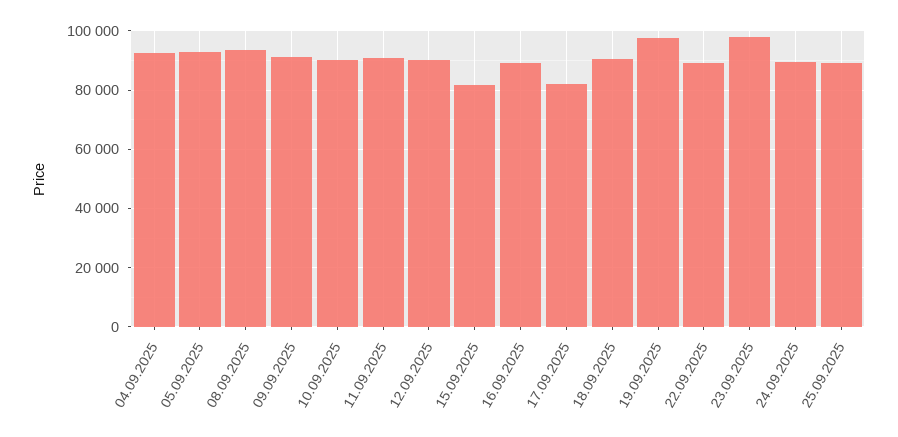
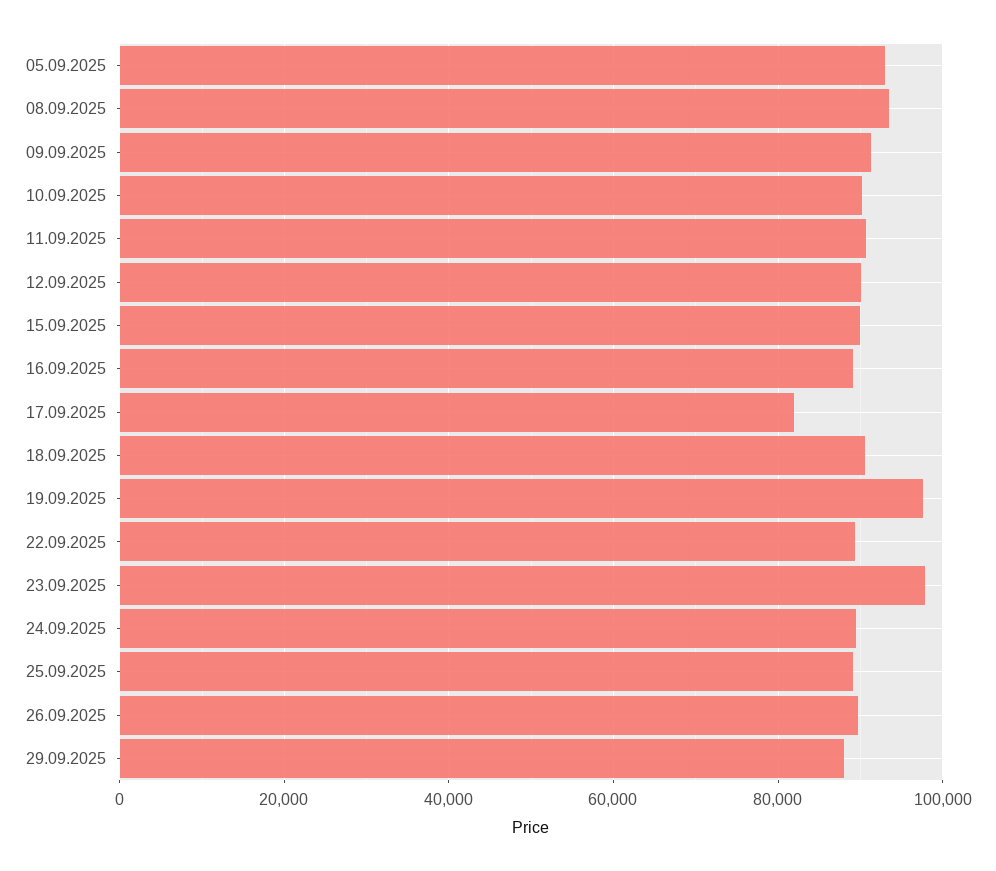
04.09.2025: 92500 -> none
15.09.2025: 82500 -> 90000
26.09.2025: none -> 90000
29.09.2025: none -> 88000

